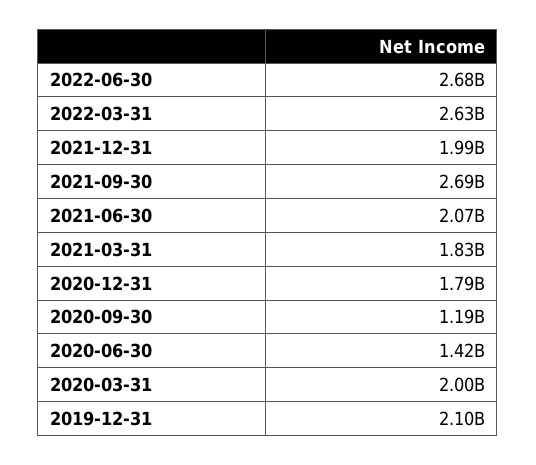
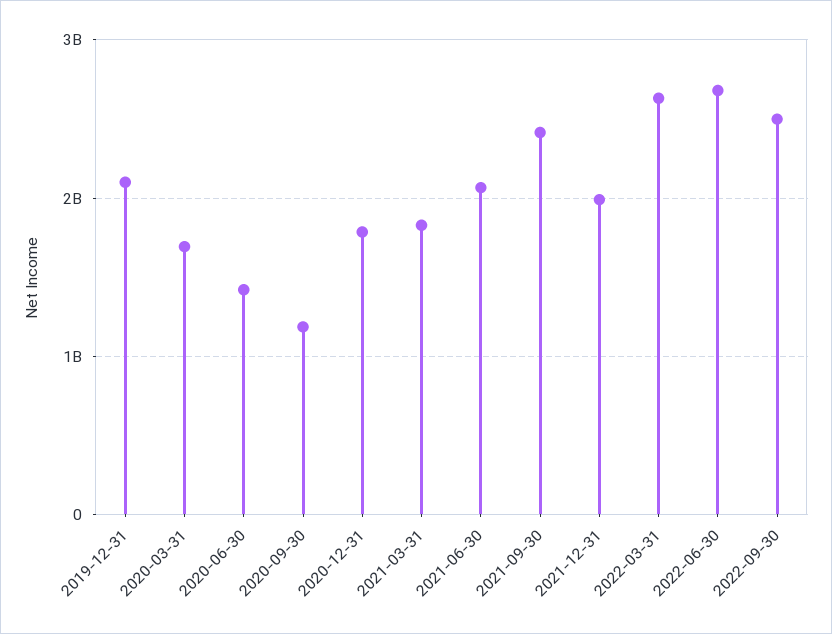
2021-09-30: 2690000000 -> 2400000000
2020-03-31: 2000000000 -> 1700000000
2022-09-30: none -> 2500000000

